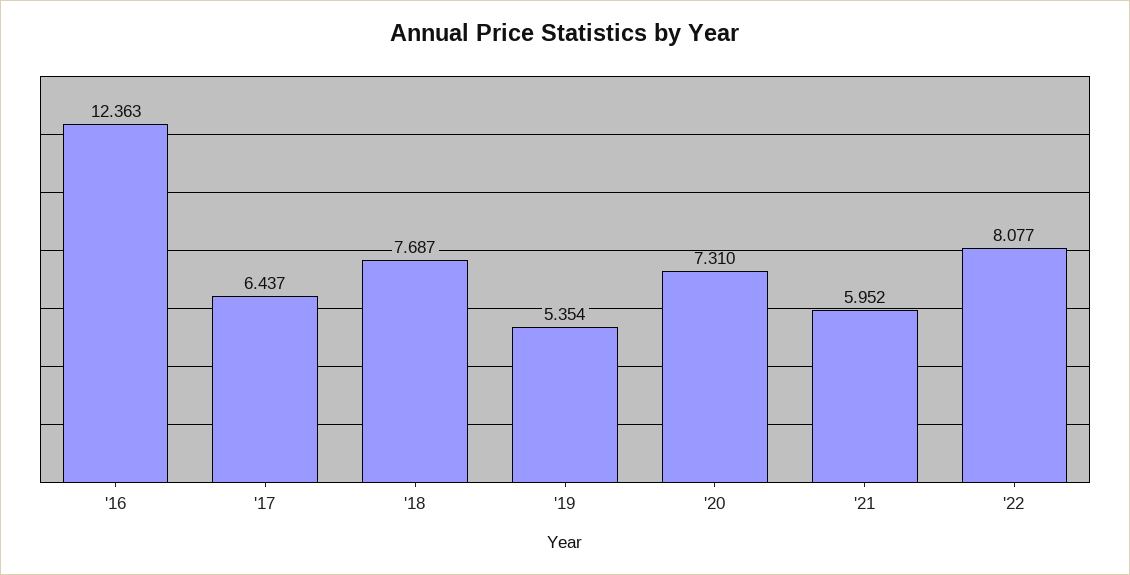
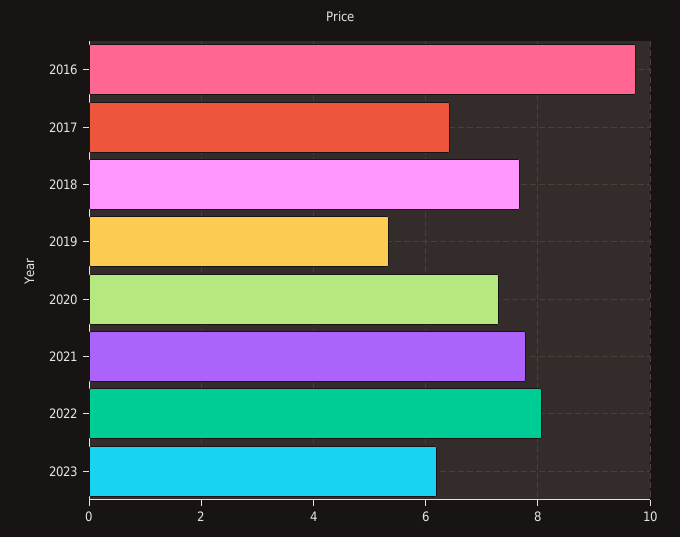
'16: 12.363 -> 9.8
'21: 5.952 -> 7.8
2023: none -> 6.2

